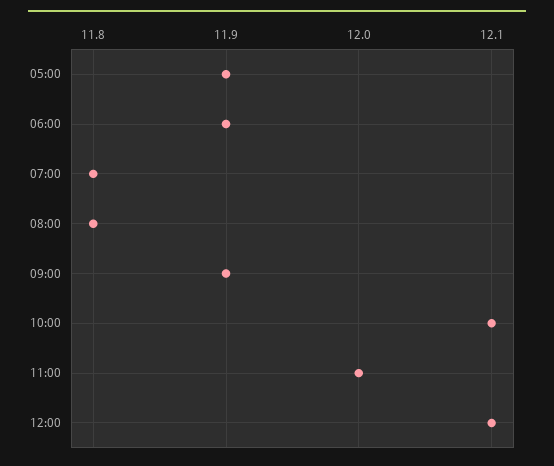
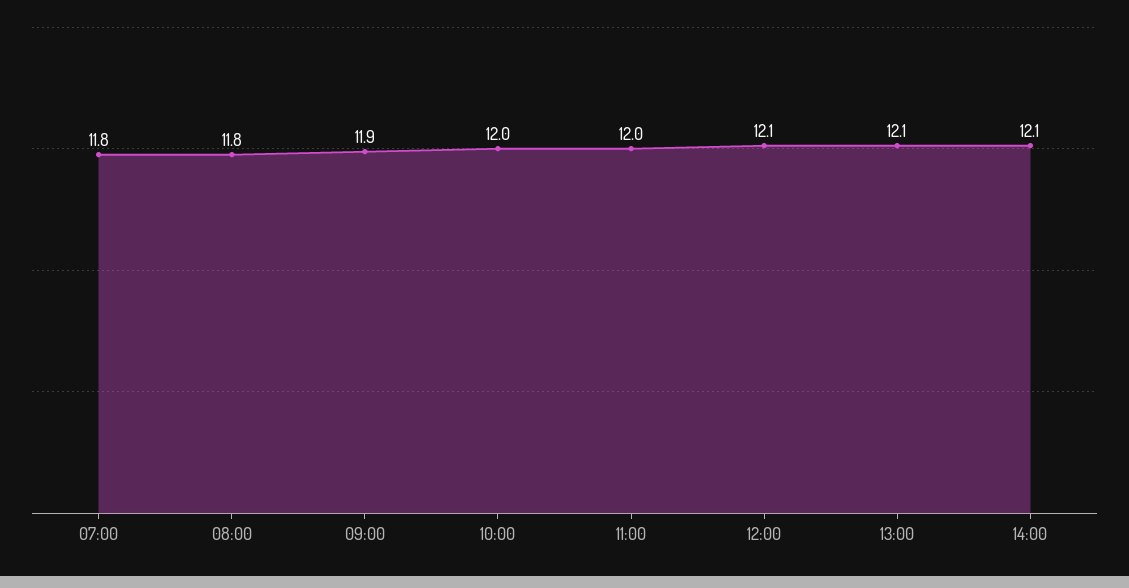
05:00: 11.9 -> none
06:00: 11.9 -> none
10:00: 12.1 -> 12
13:00: none -> 12.1
14:00: none -> 12.1

